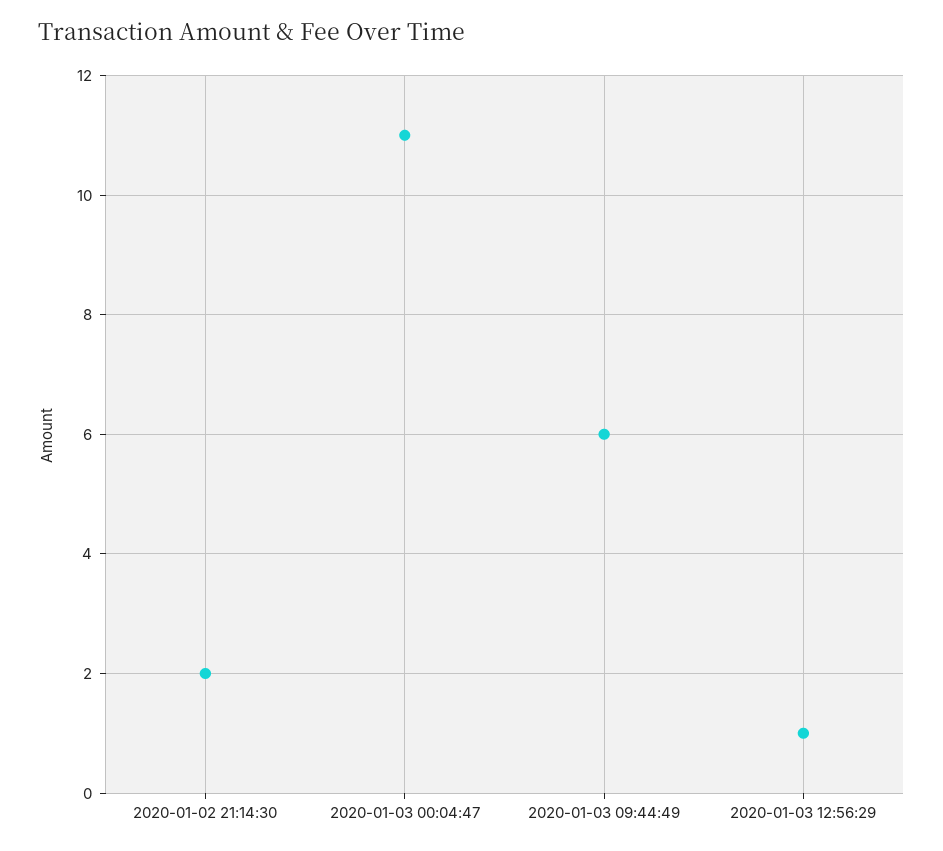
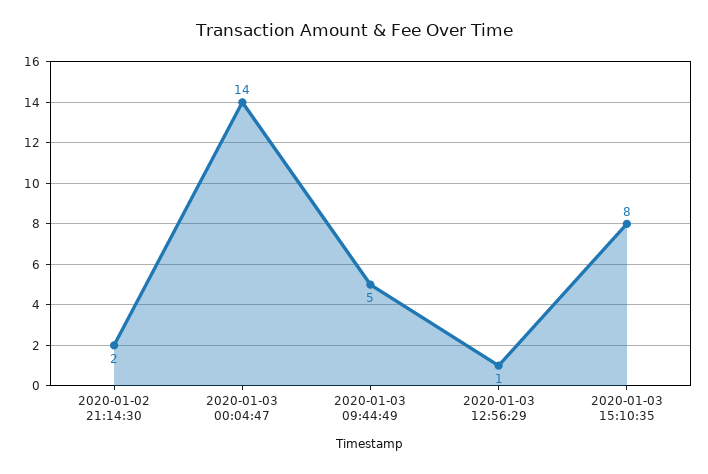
2020-01-03 00:04:47: 11 -> 14
2020-01-03 09:44:49: 6 -> 5
2020-01-03 15:10:35: none -> 8

